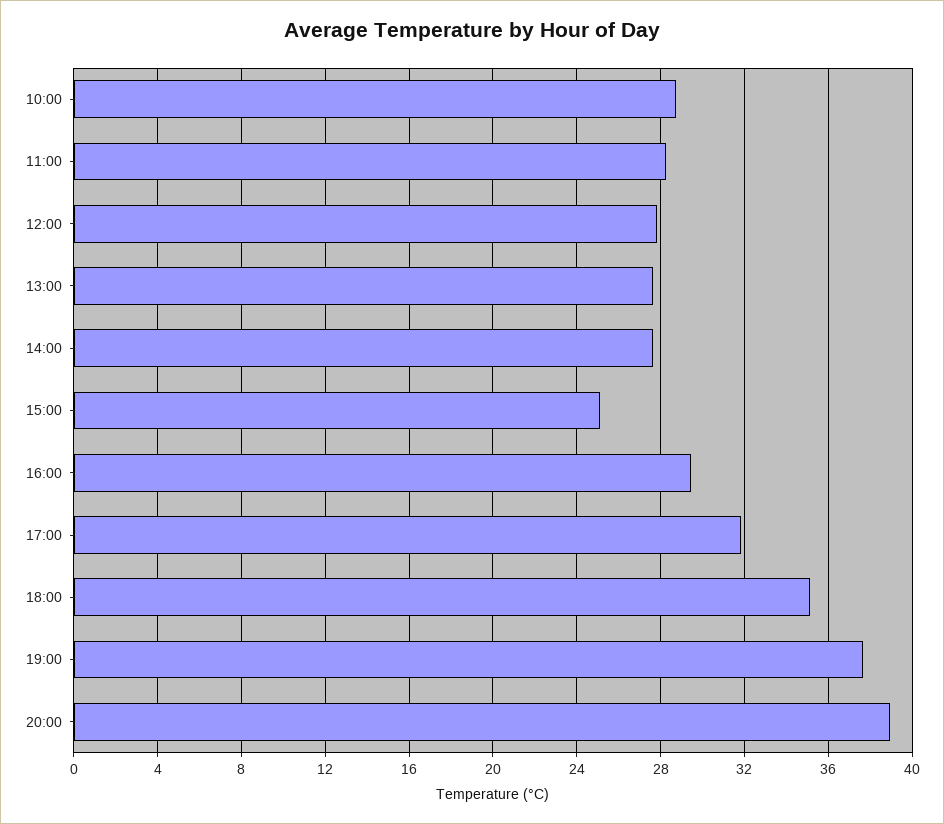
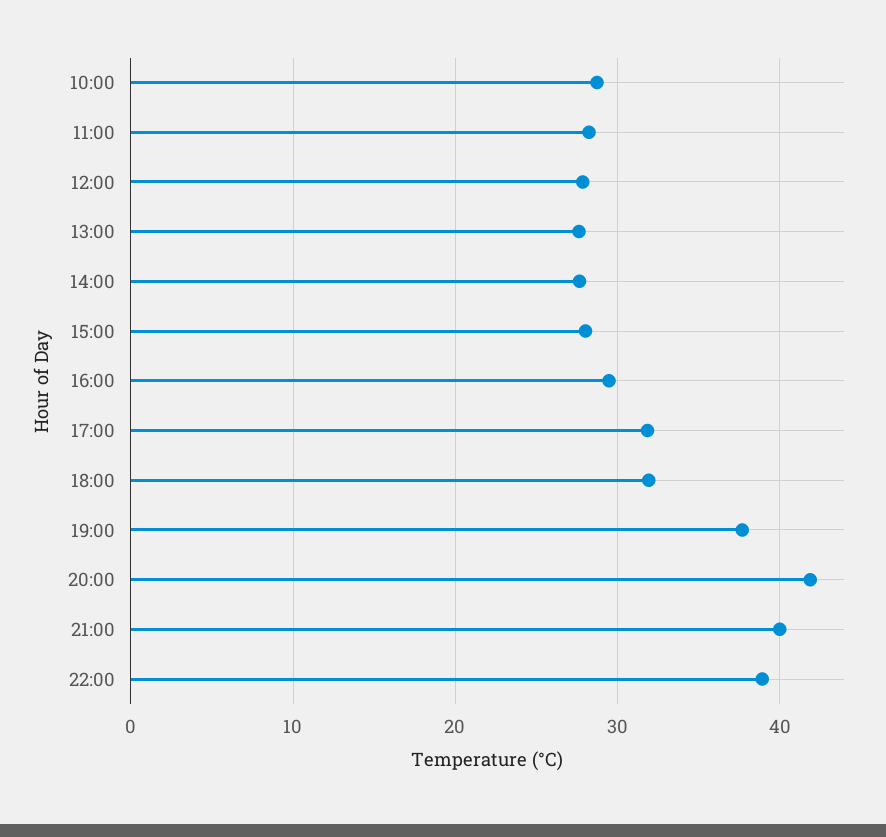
15:00: 25 -> 28
18:00: 35 -> 32
20:00: 39 -> 42
21:00: none -> 40
22:00: none -> 39

